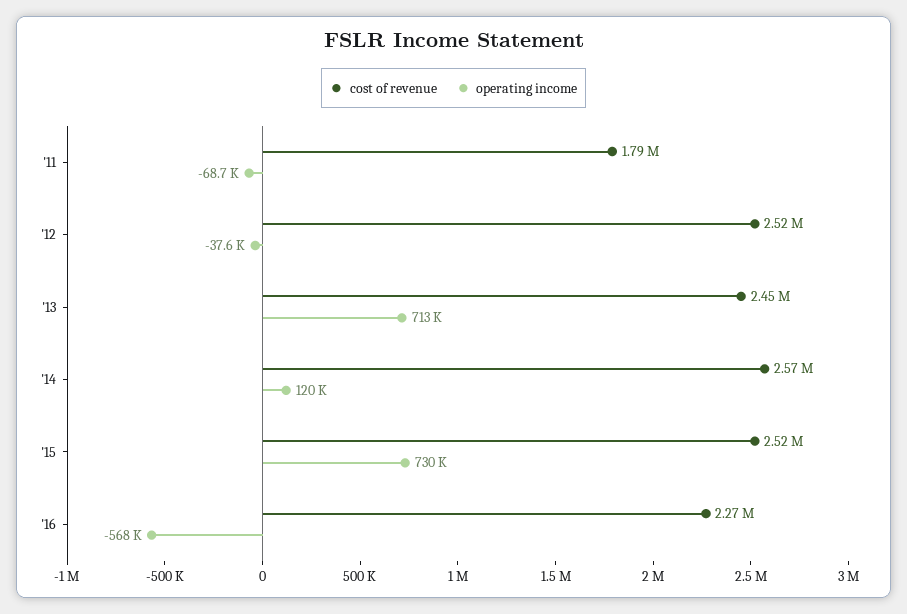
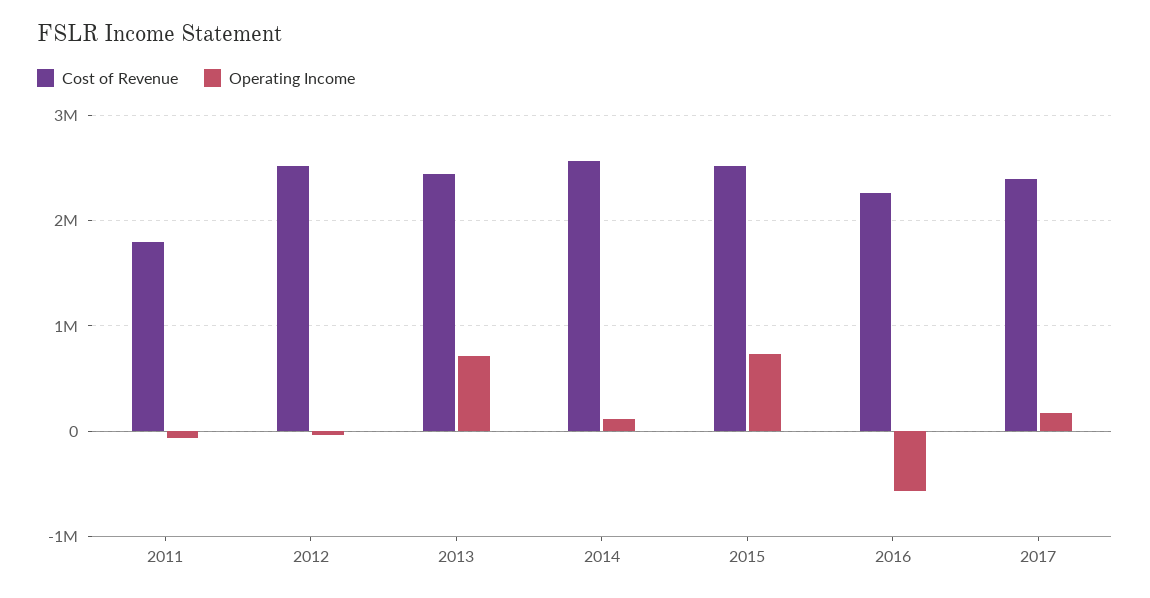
cost of revenue, 2017: none -> 2400000
operating income, 2017: none -> 200000

